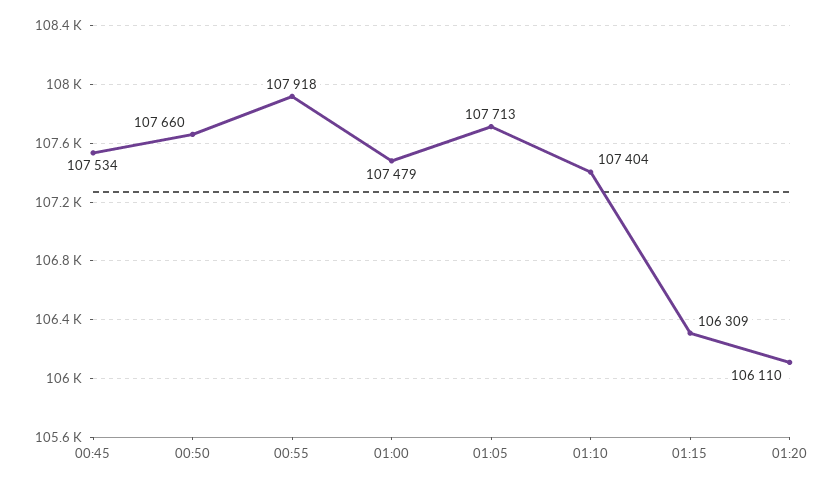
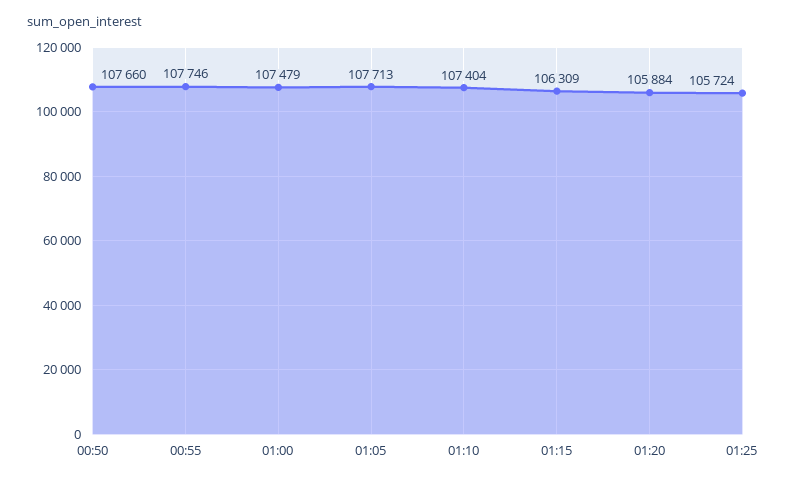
00:45: 107534 -> none
00:55: 107918 -> 107746
01:20: 106110 -> 105884
01:25: none -> 105724

